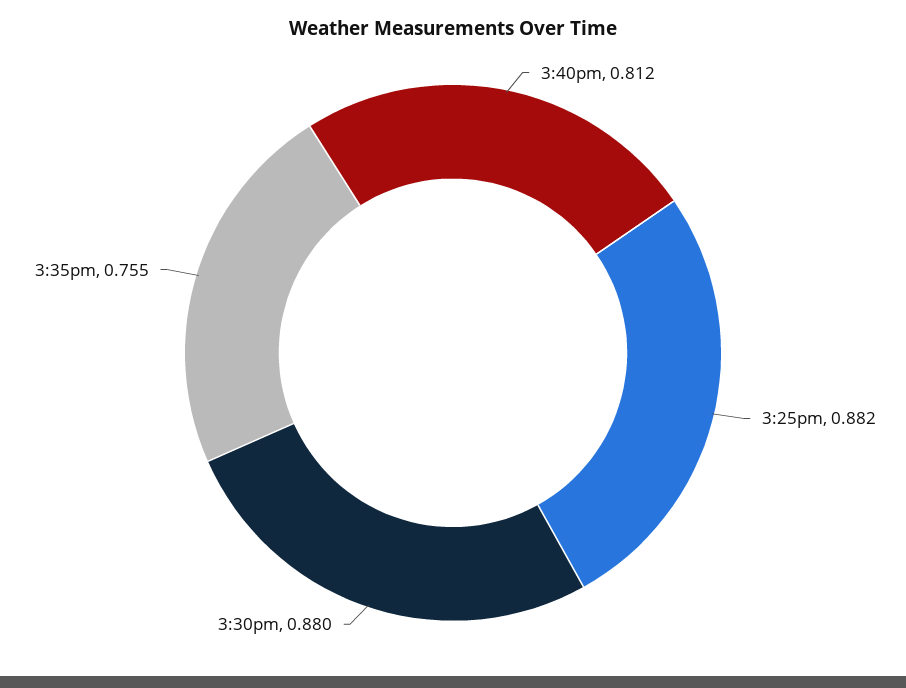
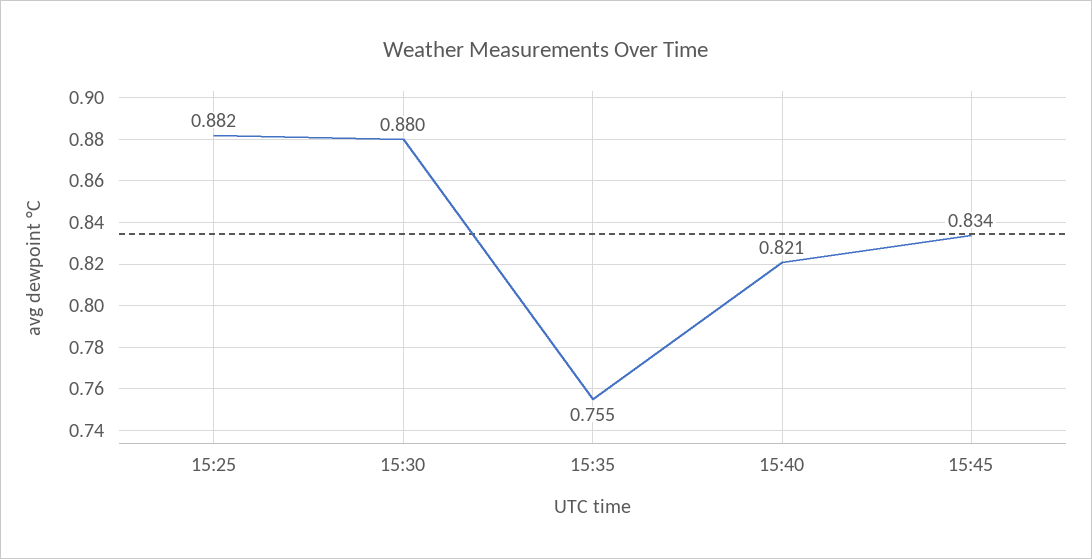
3:40pm: 0.812 -> 0.821
15:45: none -> 0.834

